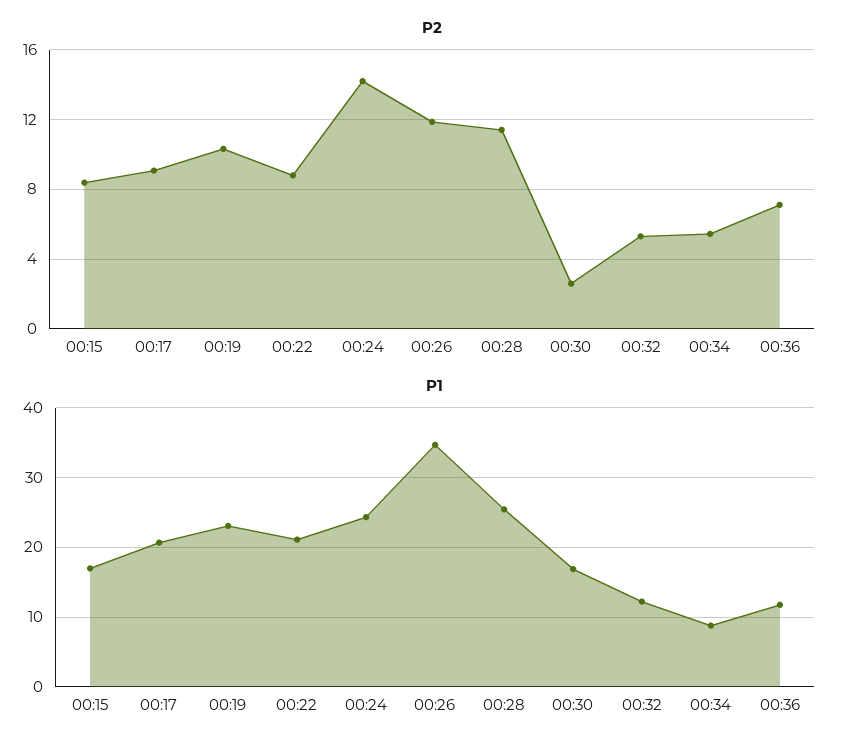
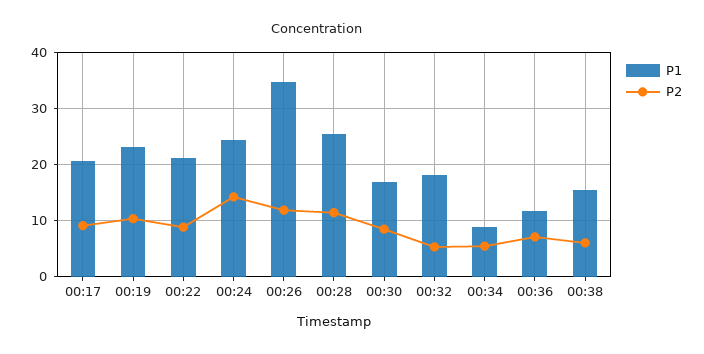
P2, 00:15: 8.5 -> none
P2, 00:30: 2.5 -> 8
P1, 00:15: 17 -> none
P1, 00:32: 12 -> 18
P1, 00:38: none -> 16
P2, 00:38: none -> 6

